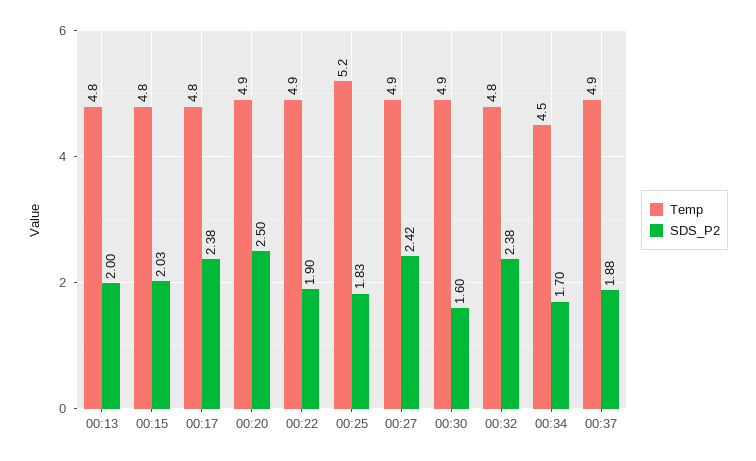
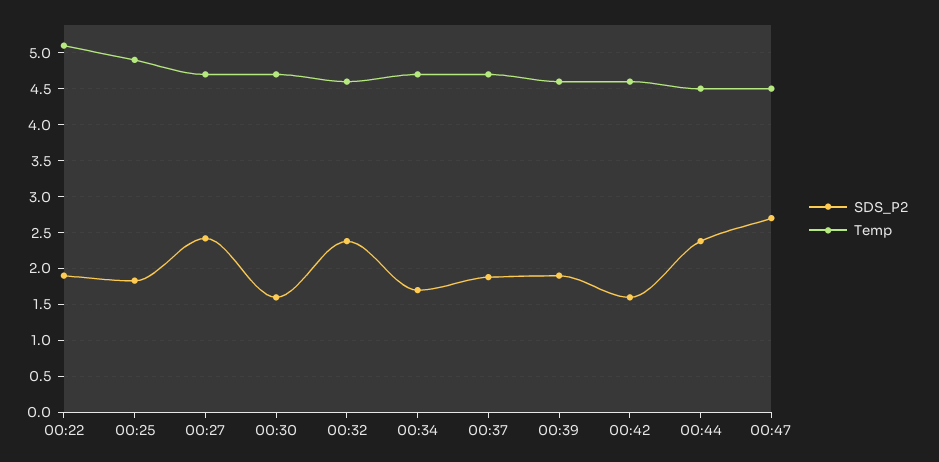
Temp, 00:13: 4.8 -> none
SDS_P2, 00:13: 2 -> none
Temp, 00:15: 4.8 -> none
SDS_P2, 00:15: 2.03 -> none
Temp, 00:17: 4.8 -> none
SDS_P2, 00:17: 2.38 -> none
Temp, 00:20: 4.9 -> none
SDS_P2, 00:20: 2.5 -> none
Temp, 00:22: 4.9 -> 5.1
Temp, 00:25: 5.2 -> 4.9
Temp, 00:27: 4.9 -> 4.7
Temp, 00:30: 4.9 -> 4.7
Temp, 00:32: 4.8 -> 4.6
Temp, 00:34: 4.5 -> 4.7
Temp, 00:37: 4.9 -> 4.7
SDS_P2, 00:39: none -> 1.9
Temp, 00:39: none -> 4.6
SDS_P2, 00:42: none -> 1.6
Temp, 00:42: none -> 4.6
SDS_P2, 00:44: none -> 2.4
Temp, 00:44: none -> 4.5
SDS_P2, 00:47: none -> 2.7
Temp, 00:47: none -> 4.5

